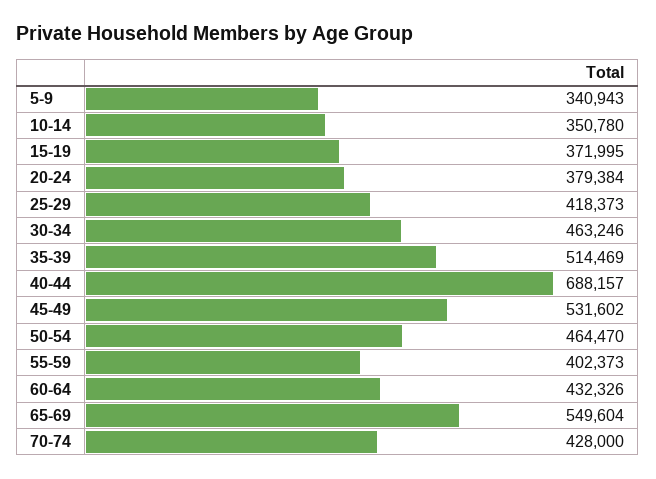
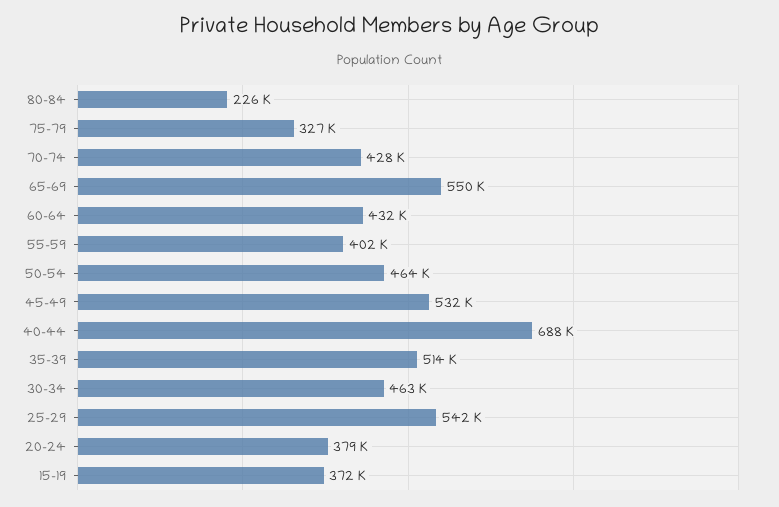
5-9: 340943 -> none
10-14: 350780 -> none
25-29: 418373 -> 542000
80-84: none -> 226000
75-79: none -> 327000

